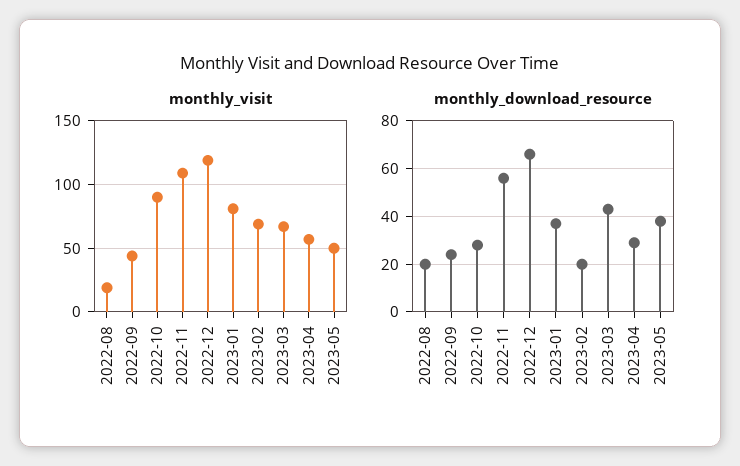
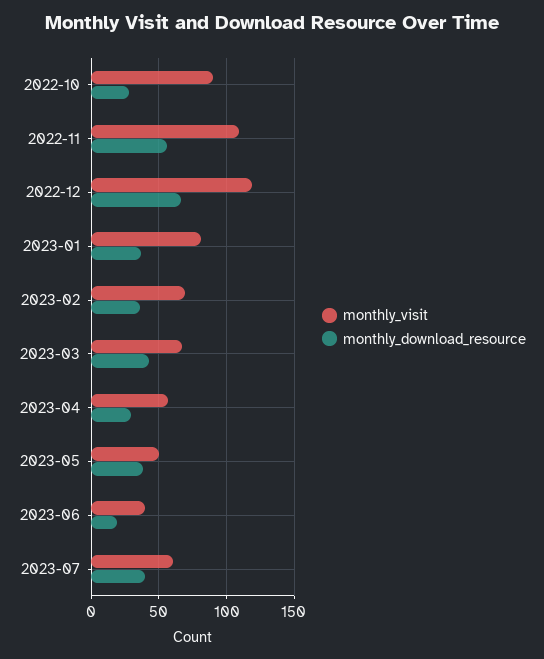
monthly_visit, 2022-08: 20 -> none
monthly_visit, 2022-09: 45 -> none
monthly_download_resource, 2022-08: 20 -> none
monthly_download_resource, 2022-09: 25 -> none
monthly_download_resource, 2023-02: 20 -> 35
monthly_visit, 2023-06: none -> 40
monthly_download_resource, 2023-06: none -> 20
monthly_visit, 2023-07: none -> 60
monthly_download_resource, 2023-07: none -> 40

